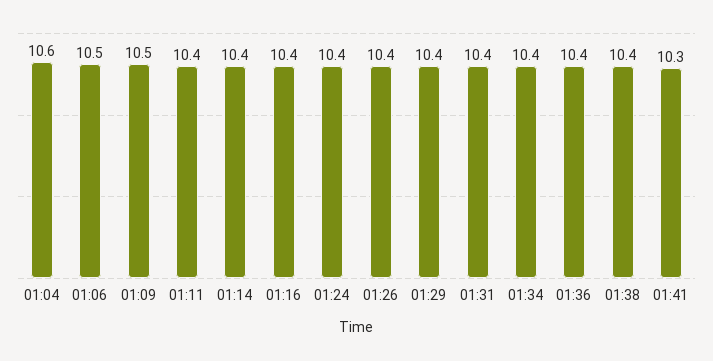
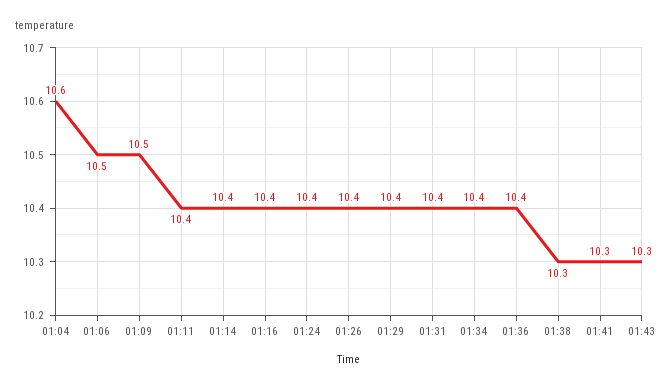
01:38: 10.4 -> 10.3
01:43: none -> 10.3

